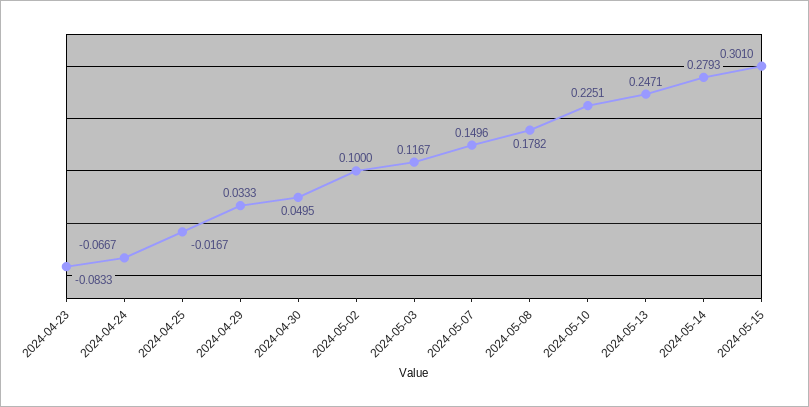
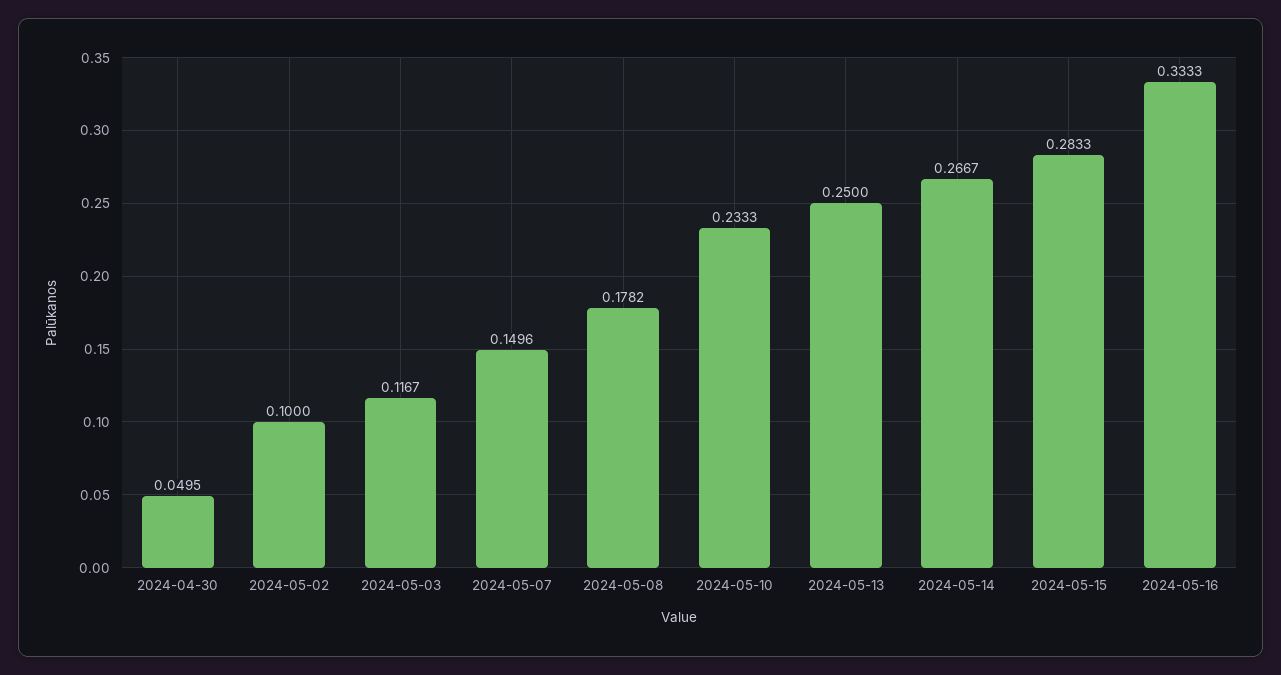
2024-04-23: -0.0833 -> none
2024-04-24: -0.0667 -> none
2024-04-25: -0.0167 -> none
2024-04-29: 0.0333 -> none
2024-05-10: 0.2251 -> 0.2333
2024-05-13: 0.2471 -> 0.25
2024-05-14: 0.2793 -> 0.2667
2024-05-15: 0.301 -> 0.2833
2024-05-16: none -> 0.3333

